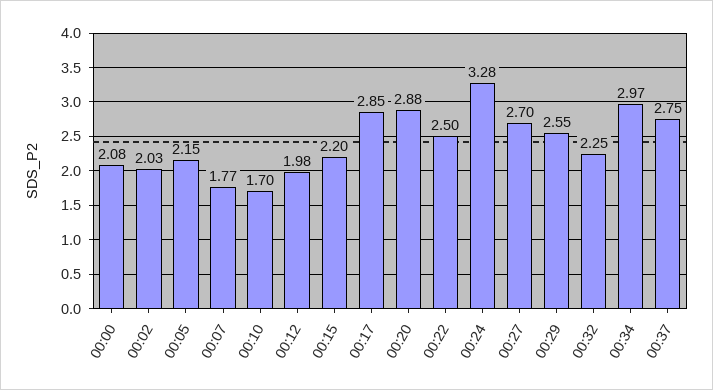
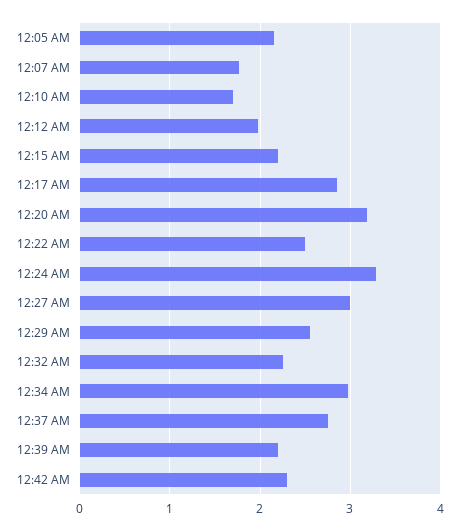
00:00: 2.08 -> none
00:02: 2.03 -> none
00:20: 2.88 -> 3.2
00:27: 2.7 -> 3
12:39 AM: none -> 2.2
12:42 AM: none -> 2.3

